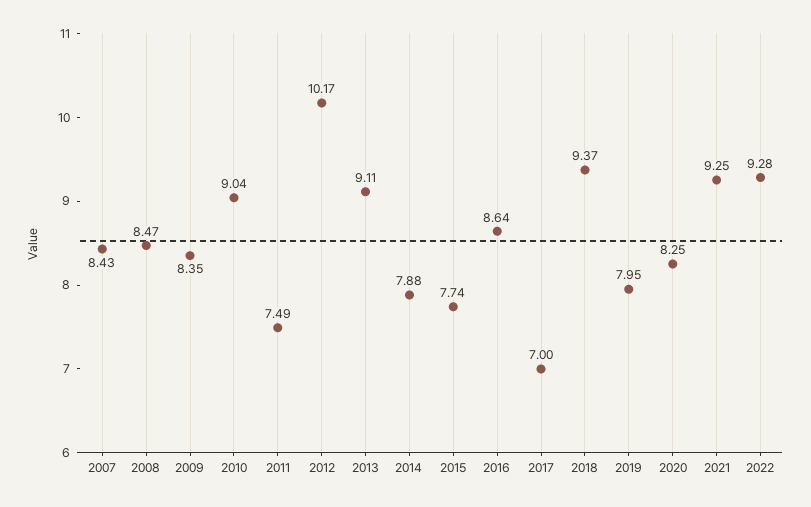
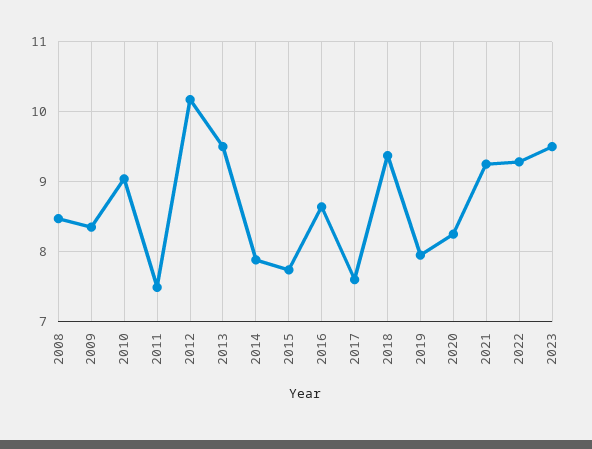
2007: 8.43 -> none
2013: 9.11 -> 9.5
2017: 7 -> 7.6
2023: none -> 9.5

